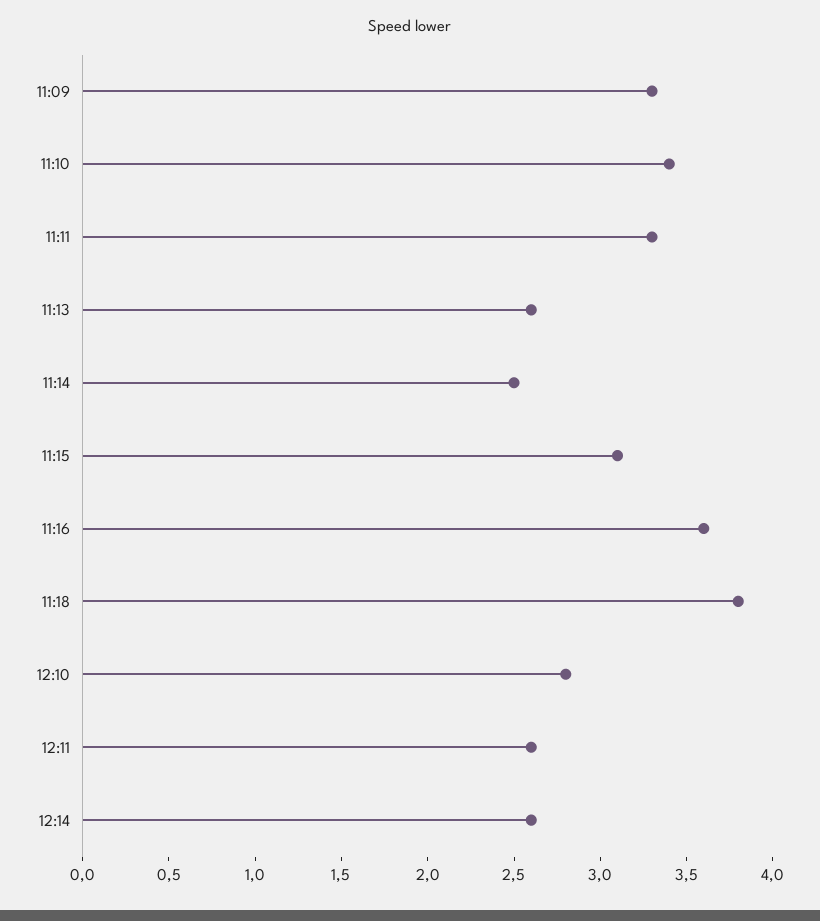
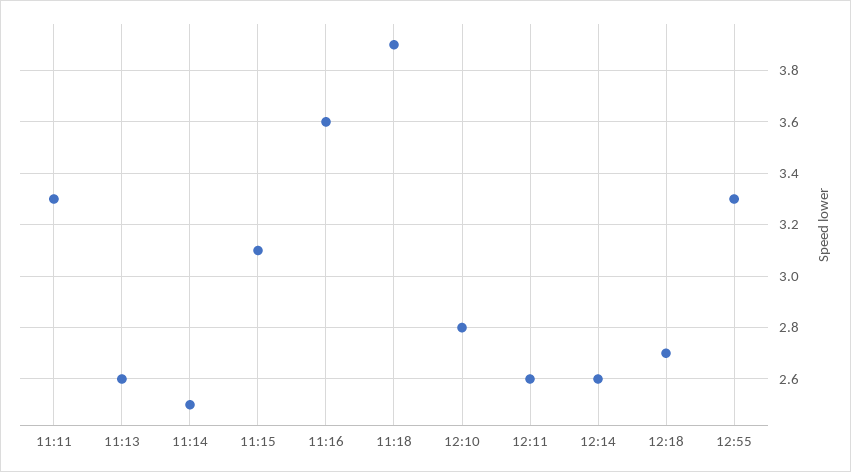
11:09: 3.3 -> none
11:10: 3.4 -> none
11:18: 3.8 -> 3.9
12:18: none -> 2.7
12:55: none -> 3.3

